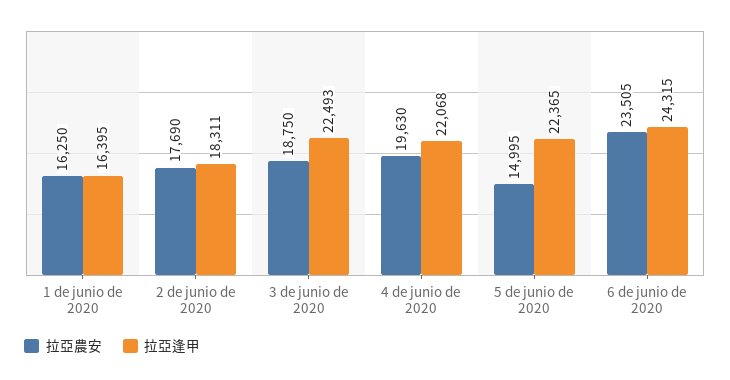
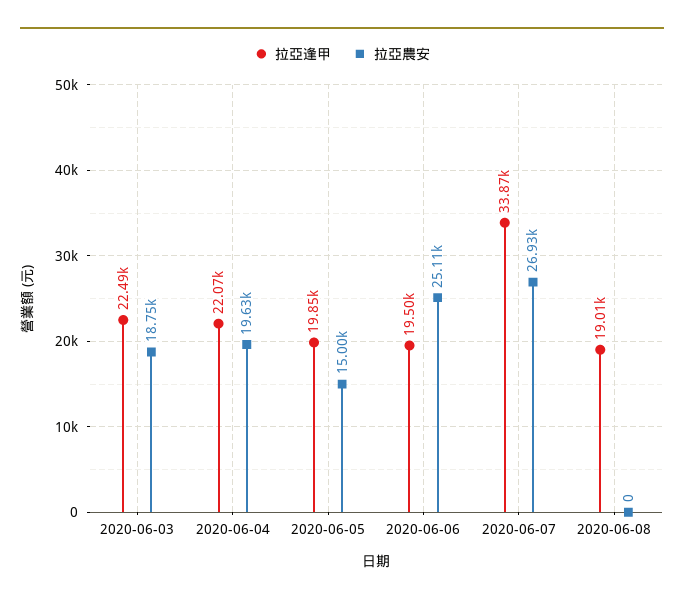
拉亞農安, 1 de junio de 2020: 16250 -> none
拉亞逢甲, 1 de junio de 2020: 16395 -> none
拉亞農安, 2 de junio de 2020: 17690 -> none
拉亞逢甲, 2 de junio de 2020: 18311 -> none
拉亞逢甲, 5 de junio de 2020: 22365 -> 19850
拉亞農安, 6 de junio de 2020: 23505 -> 25110
拉亞逢甲, 6 de junio de 2020: 24315 -> 19500
拉亞逢甲, 2020-06-07: none -> 33870
拉亞農安, 2020-06-07: none -> 26930
拉亞逢甲, 2020-06-08: none -> 19010
拉亞農安, 2020-06-08: none -> 0

